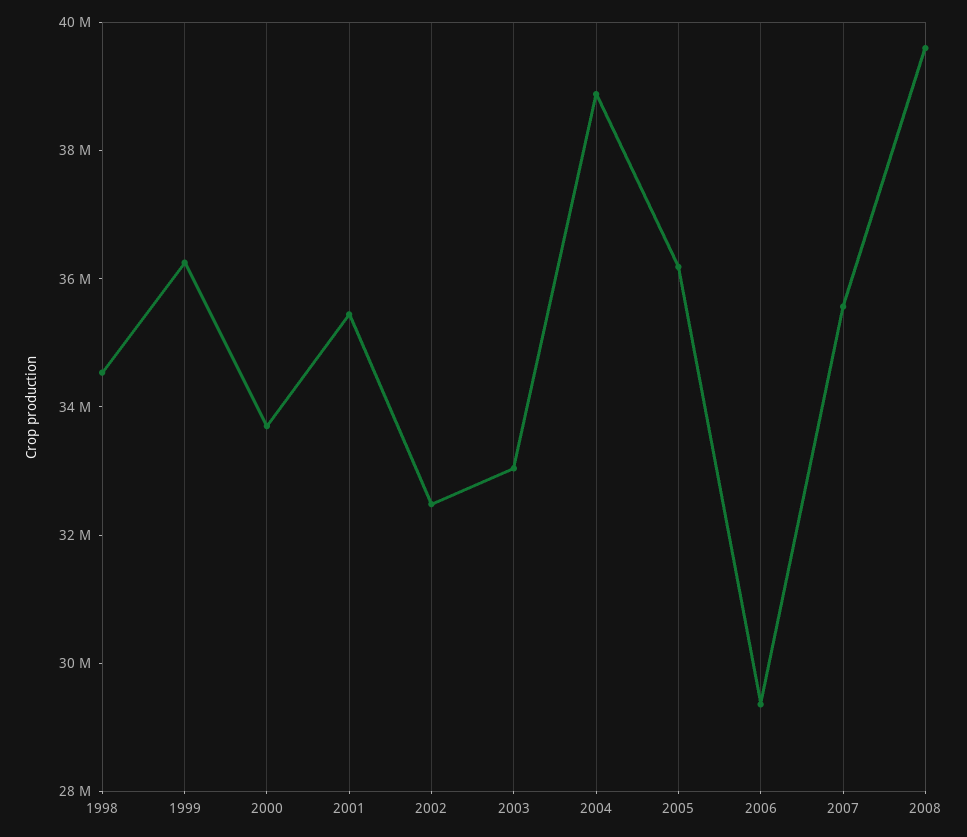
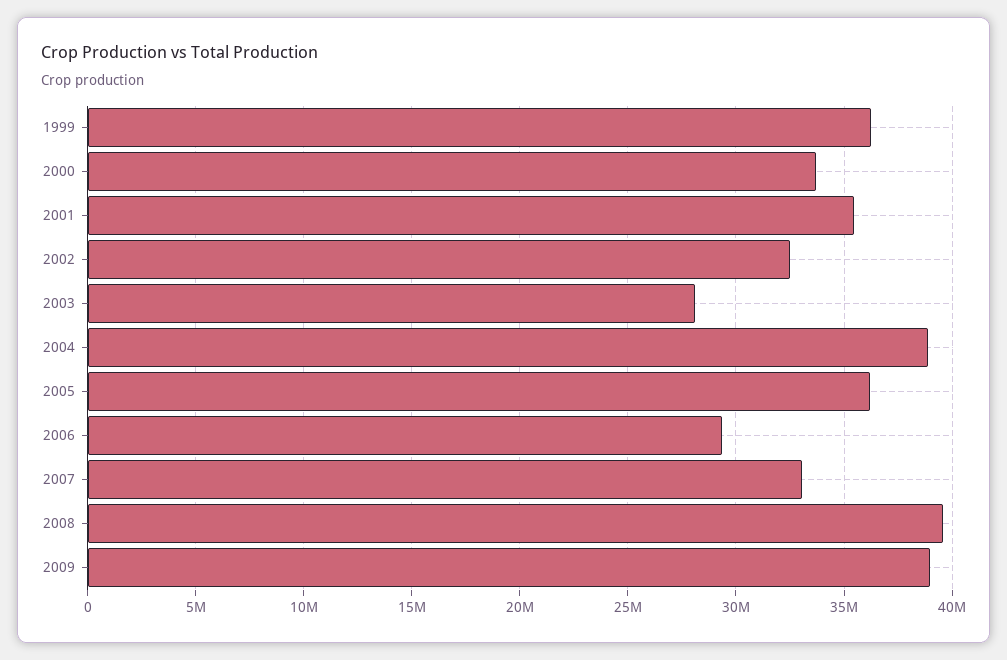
1998: 34500000 -> none
2003: 33000000 -> 28000000
2007: 35500000 -> 33000000
2009: none -> 39000000

